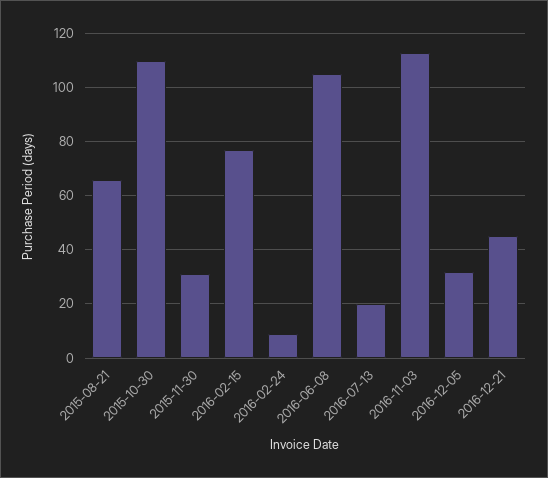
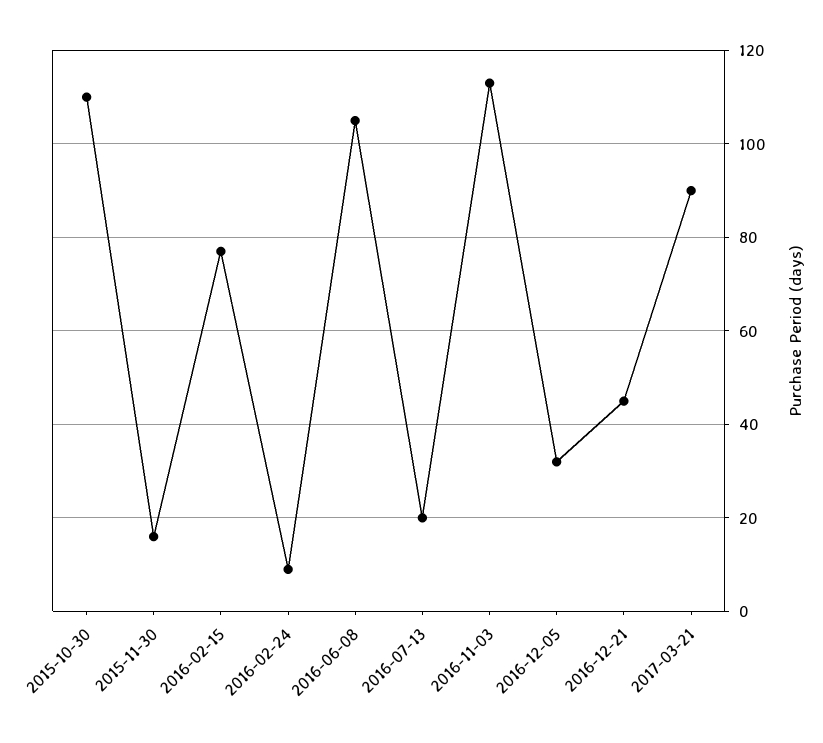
2015-08-21: 65 -> none
2015-11-30: 30 -> 15
2017-03-21: none -> 90

